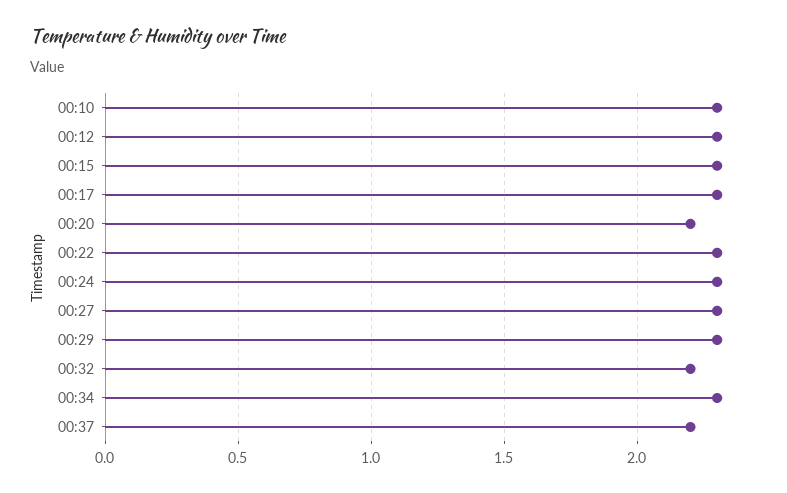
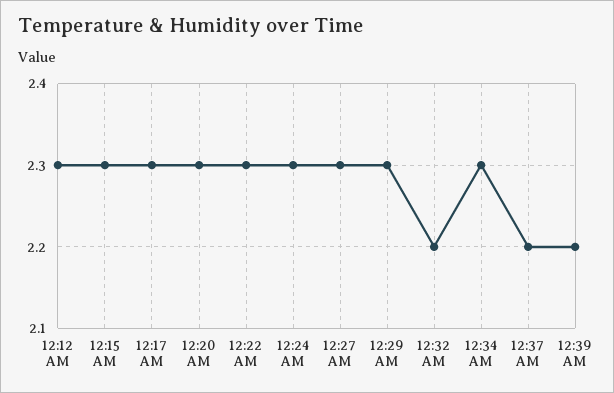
00:10: 2.3 -> none
00:20: 2.2 -> 2.3
12:39 AM: none -> 2.2

